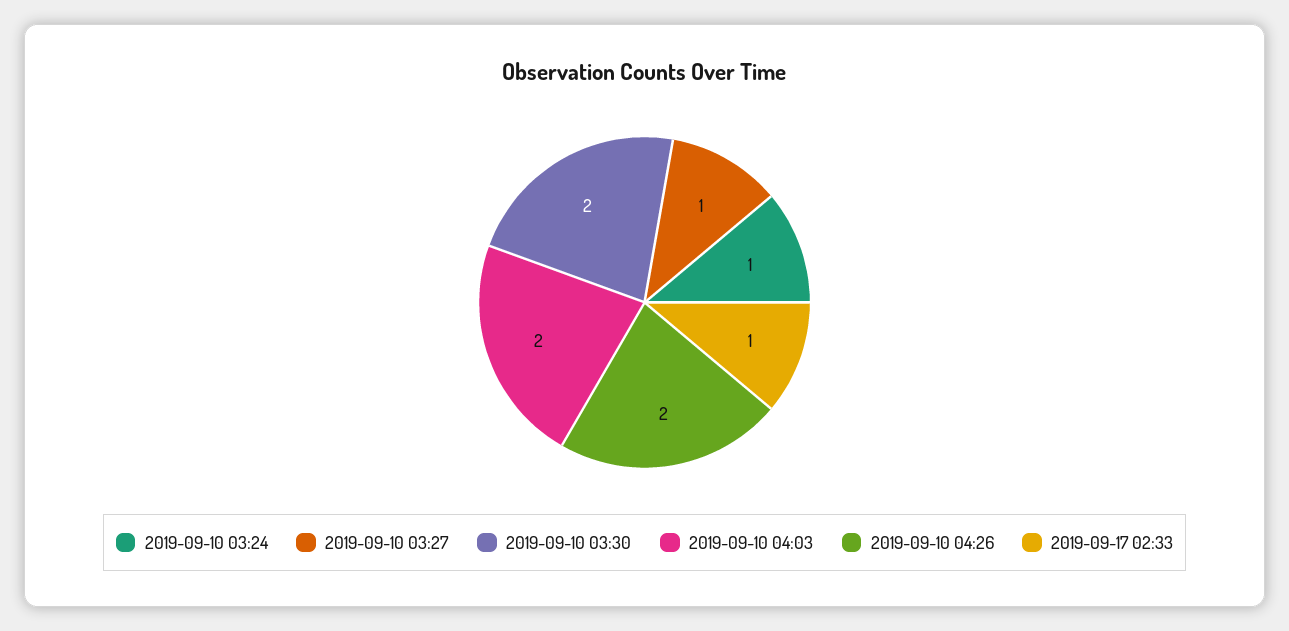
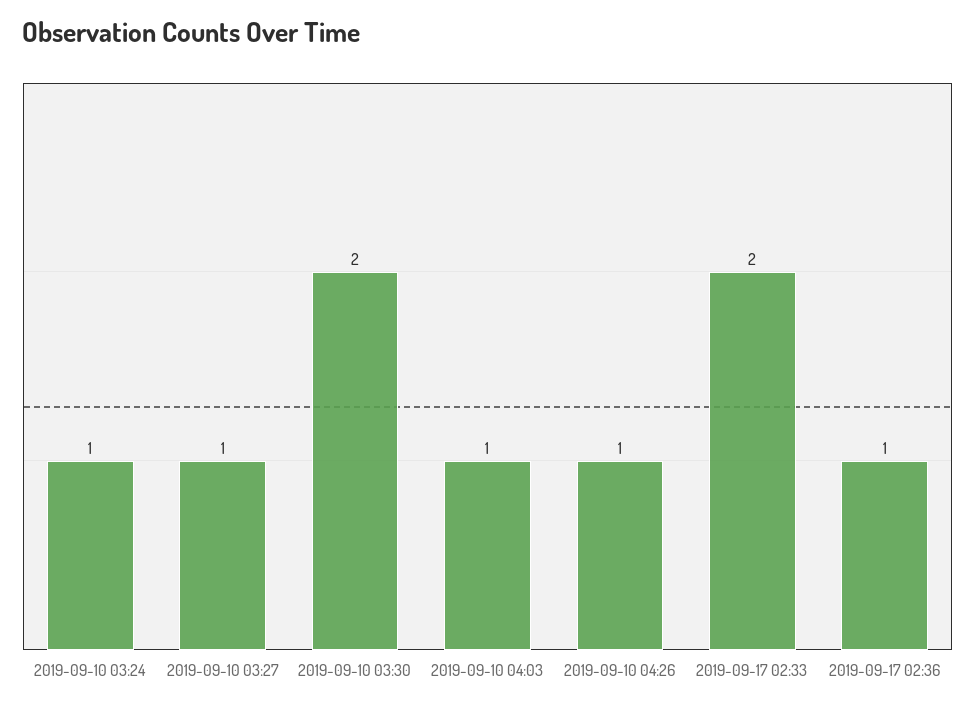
2019-09-10 04:03: 2 -> 1
2019-09-10 04:26: 2 -> 1
2019-09-17 02:33: 1 -> 2
2019-09-17 02:36: none -> 1

